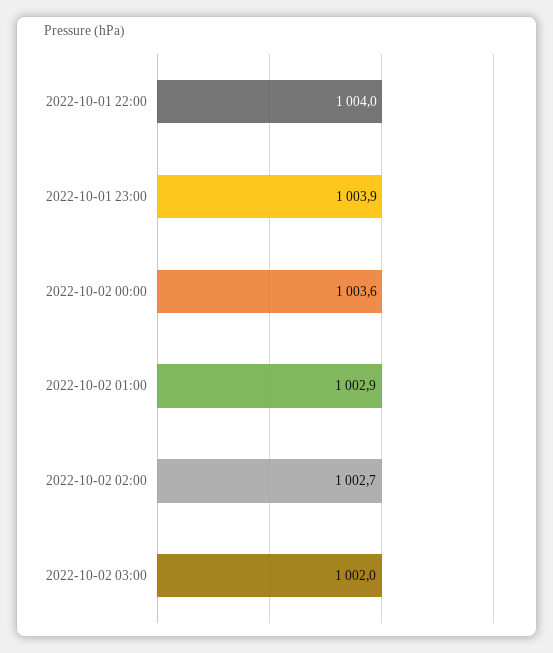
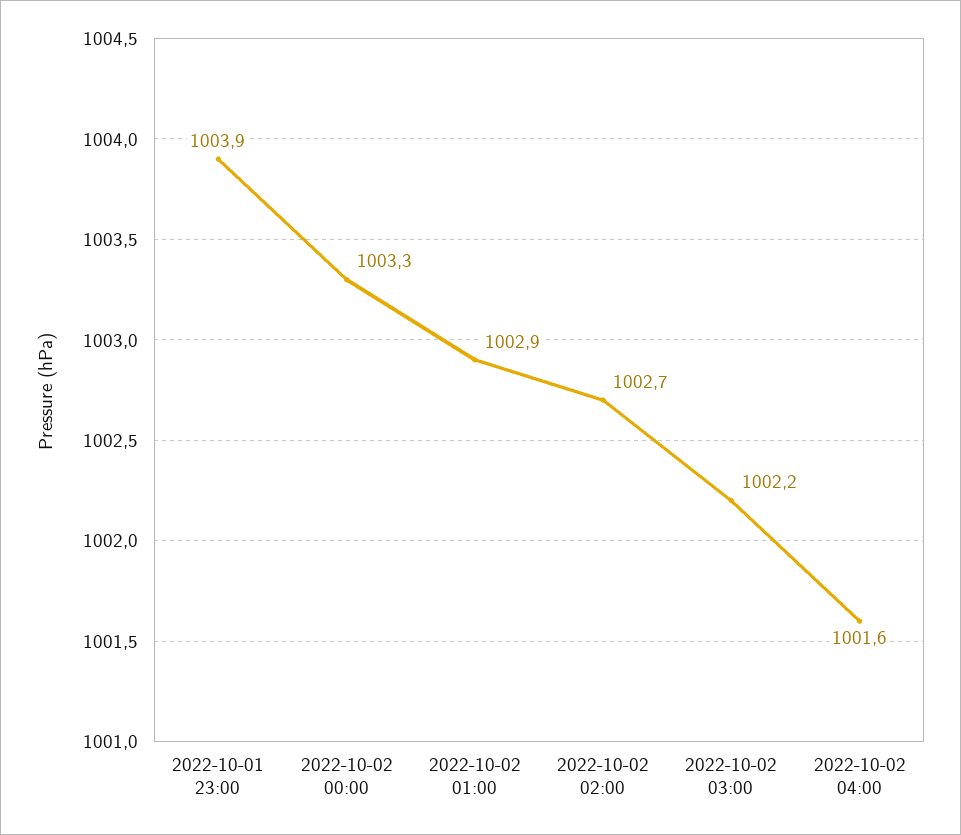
2022-10-01 22:00: 1004 -> none
2022-10-02 00:00: 1003.6 -> 1003.3
2022-10-02 03:00: 1002 -> 1002.2
2022-10-02 04:00: none -> 1001.6

